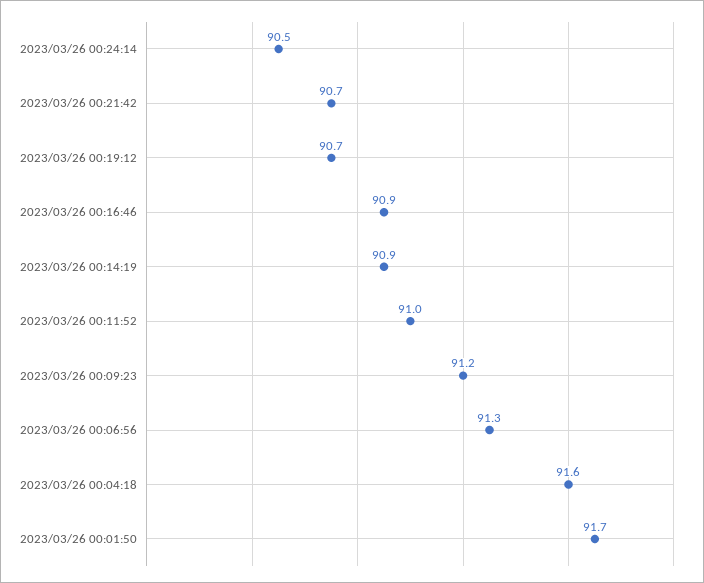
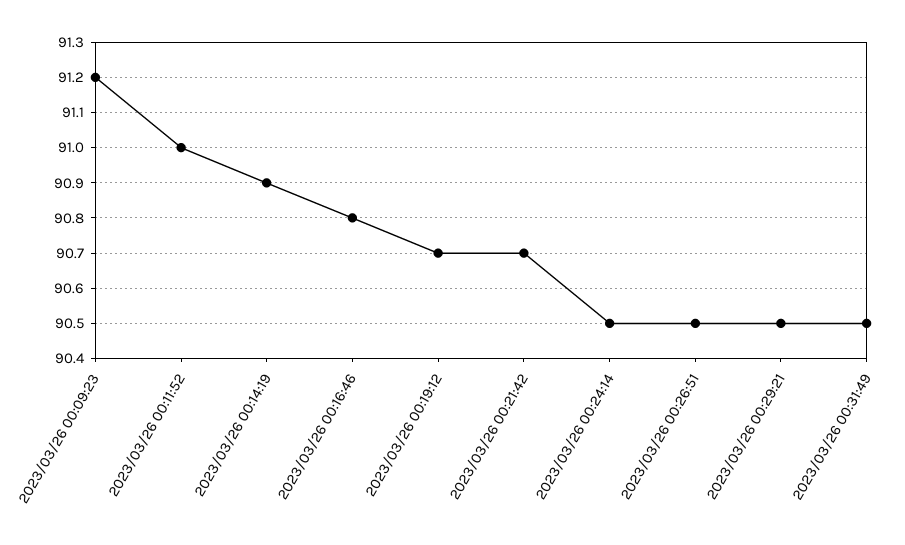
2023/03/26 00:16:46: 90.9 -> 90.8
2023/03/26 00:06:56: 91.3 -> none
2023/03/26 00:04:18: 91.6 -> none
2023/03/26 00:01:50: 91.7 -> none
2023/03/26 00:26:51: none -> 90.5
2023/03/26 00:29:21: none -> 90.5
2023/03/26 00:31:49: none -> 90.5

